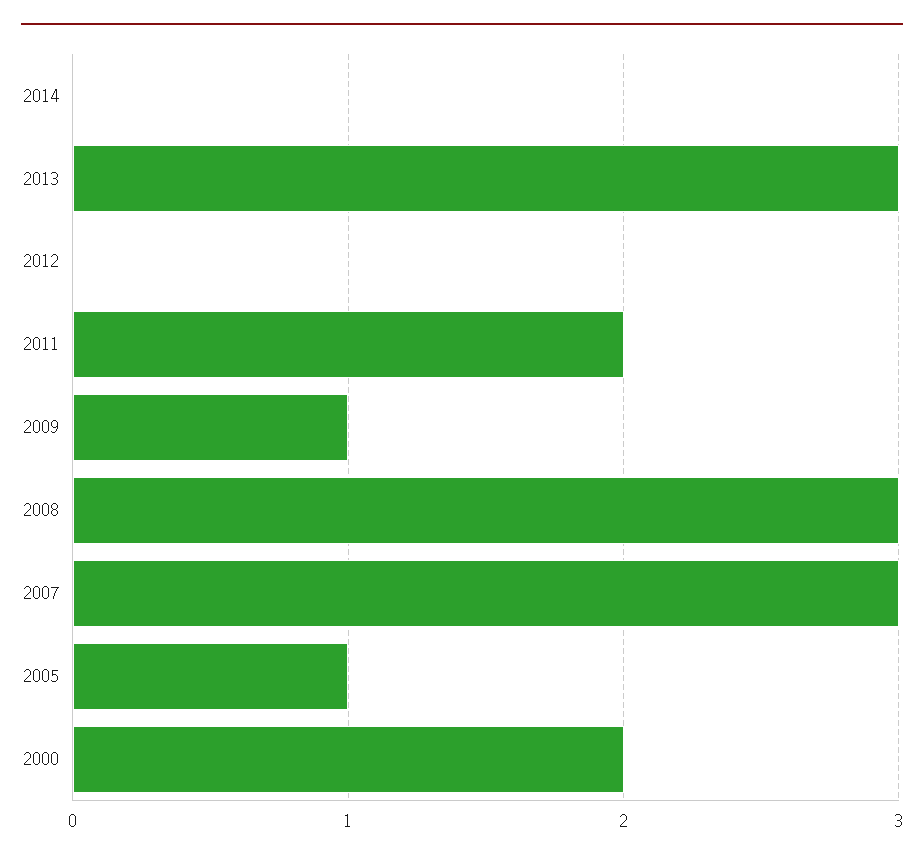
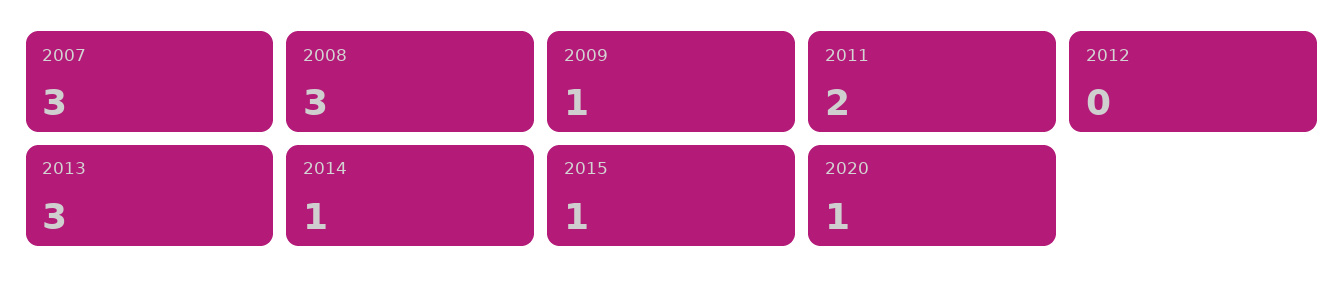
2014: 0 -> 1
2005: 1 -> none
2000: 2 -> none
2015: none -> 1
2020: none -> 1

